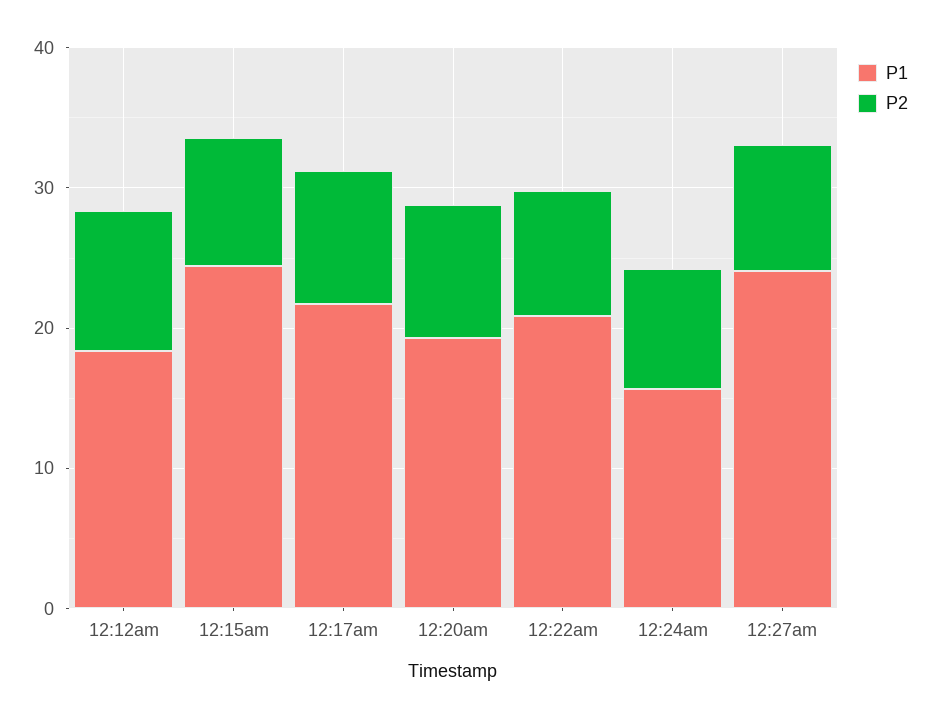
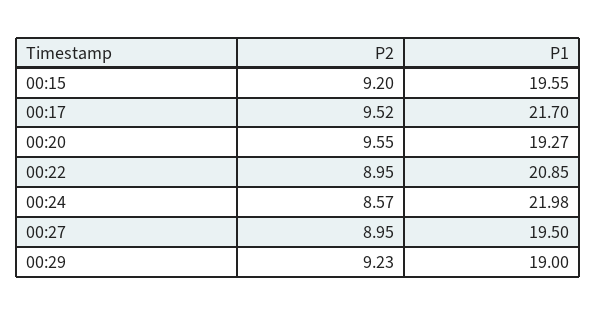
P1, 12:12am: 18 -> none
P2, 12:12am: 10 -> none
P1, 12:15am: 24 -> 19.55
P1, 12:24am: 16 -> 21.98
P1, 12:27am: 24 -> 19.5
P2, 00:29: none -> 9.23
P1, 00:29: none -> 19

